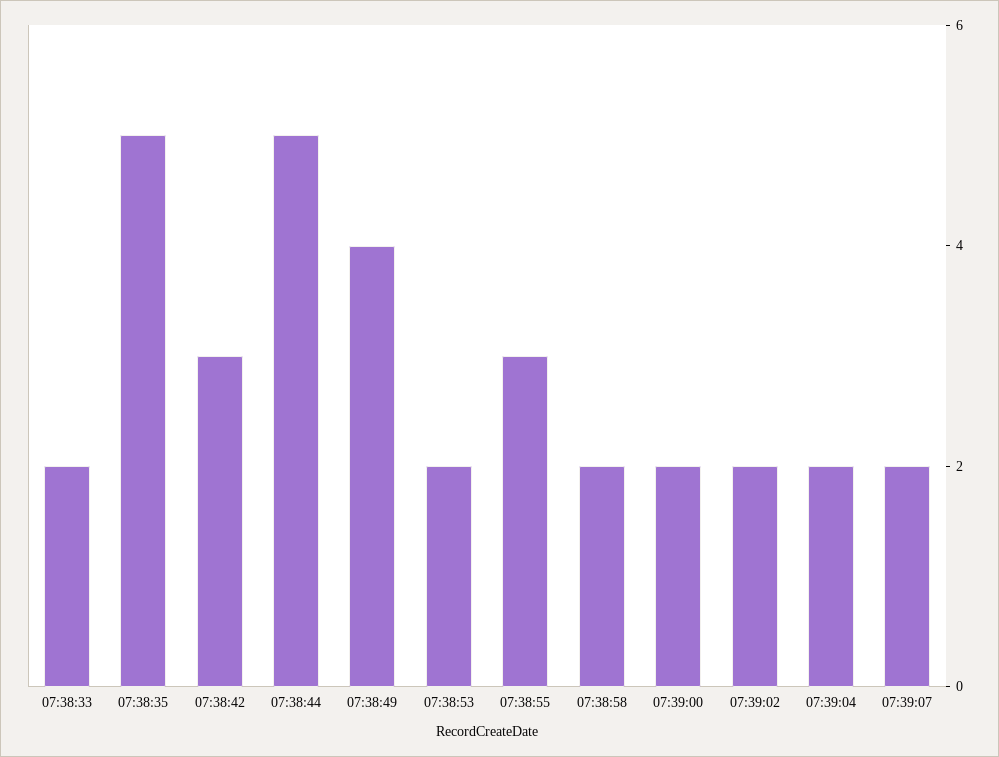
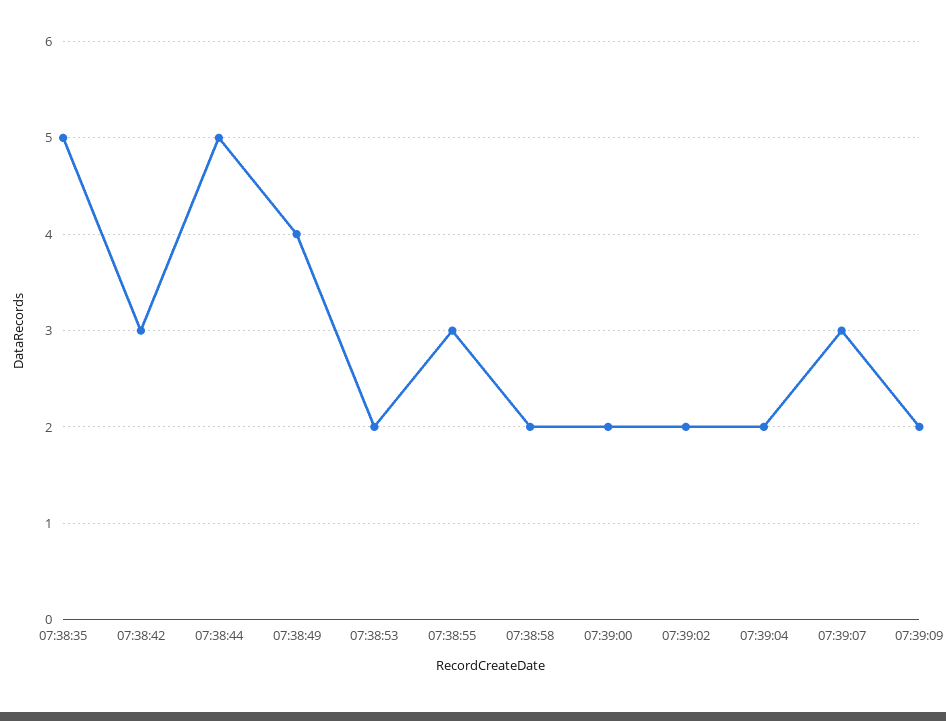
07:38:33: 2 -> none
07:39:07: 2 -> 3
07:39:09: none -> 2

